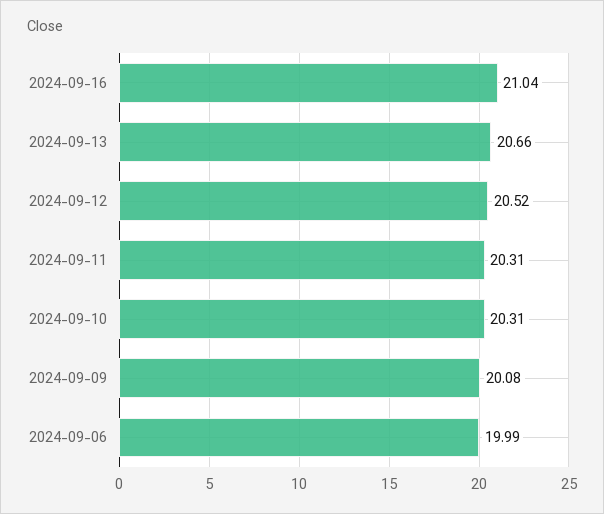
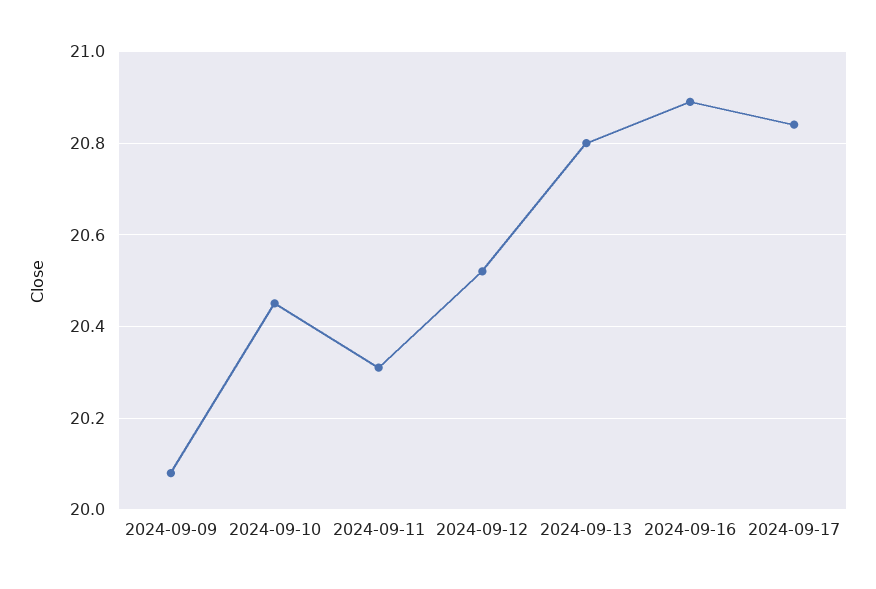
2024-09-16: 21.04 -> 20.9
2024-09-13: 20.66 -> 20.8
2024-09-10: 20.31 -> 20.45
2024-09-06: 19.99 -> none
2024-09-17: none -> 20.85

